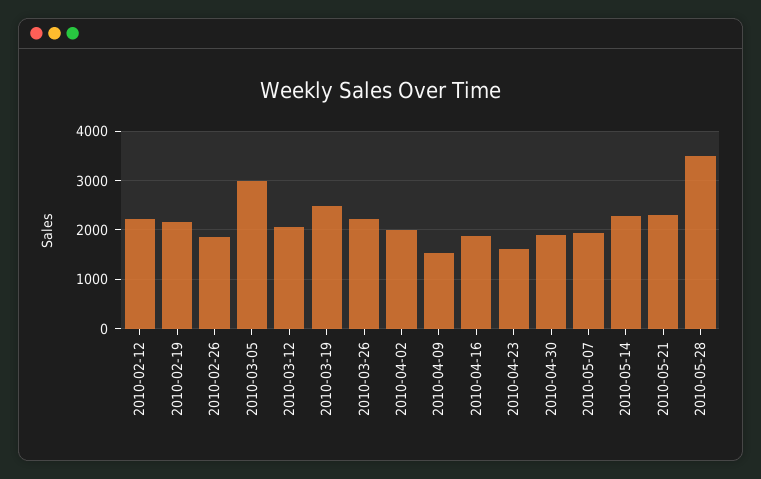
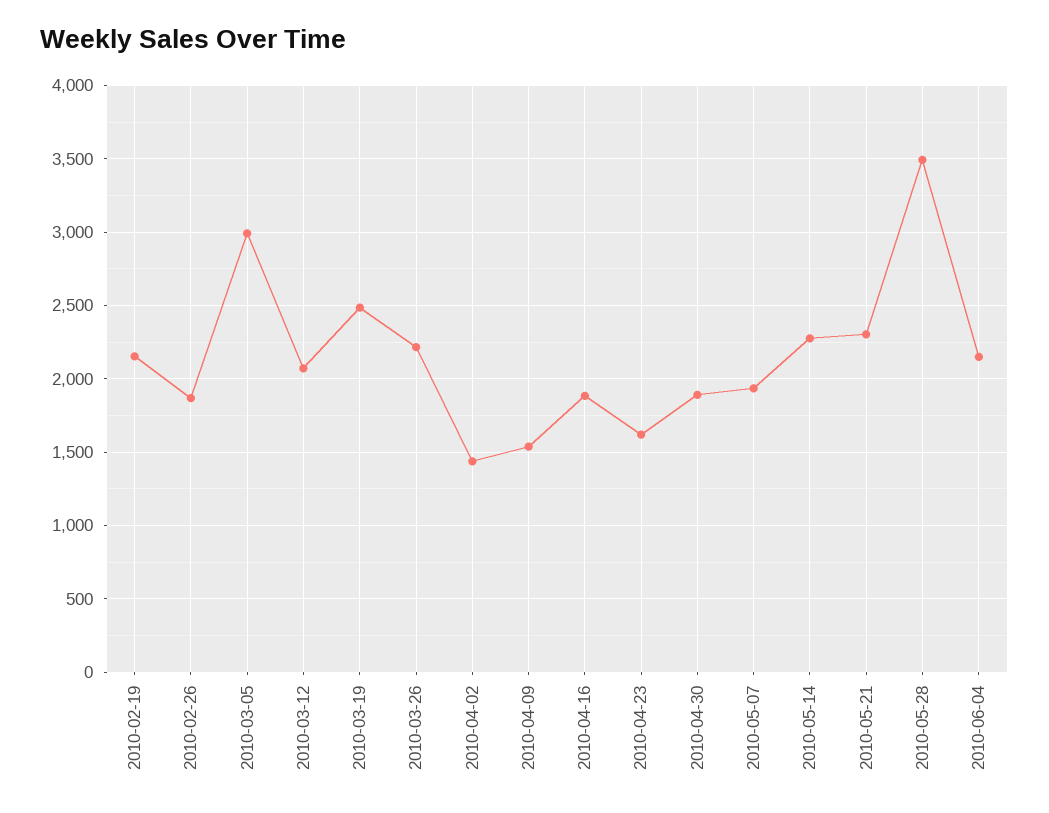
2010-02-12: 2200 -> none
2010-04-02: 2000 -> 1450
2010-06-04: none -> 2150

